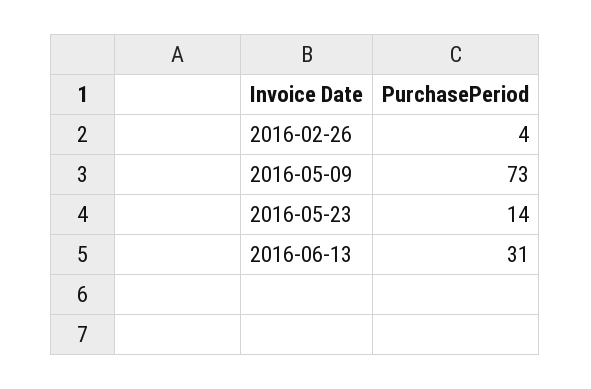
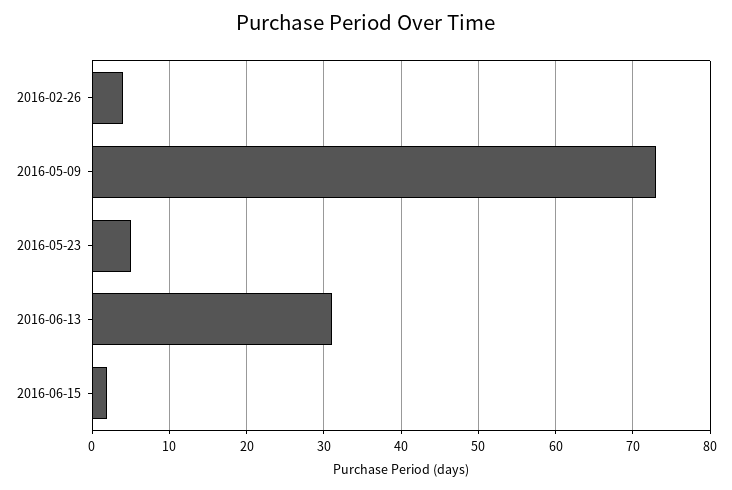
2016-05-23: 14 -> 5
2016-06-15: none -> 2

